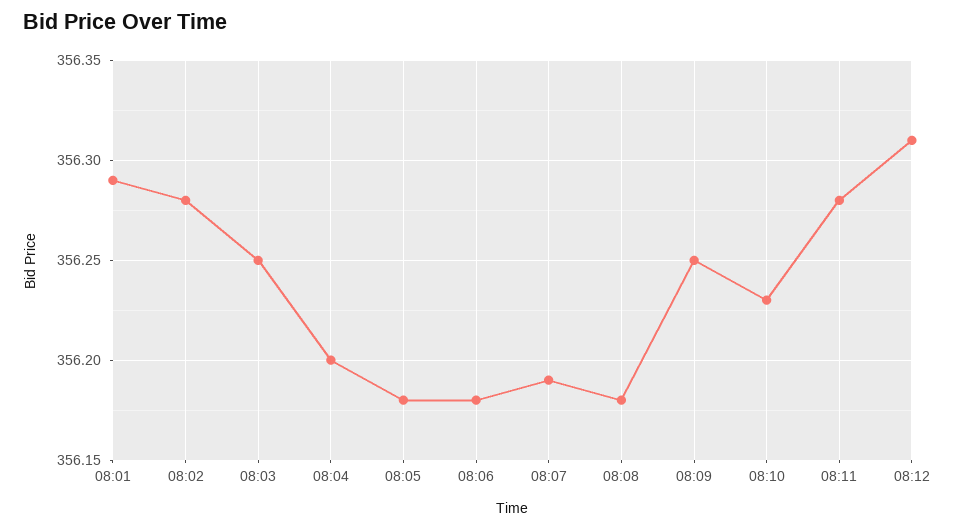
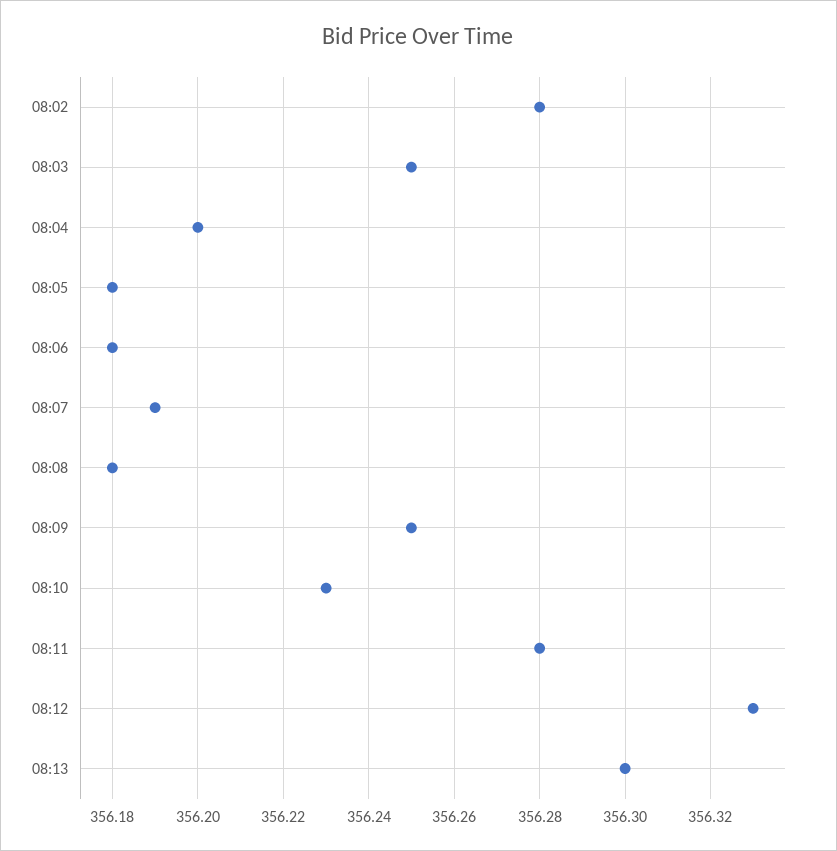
08:01: 356.29 -> none
08:12: 356.31 -> 356.33
08:13: none -> 356.3

